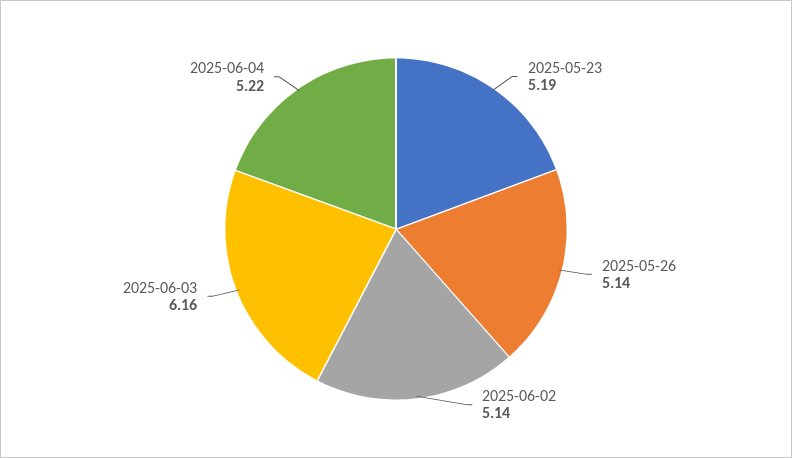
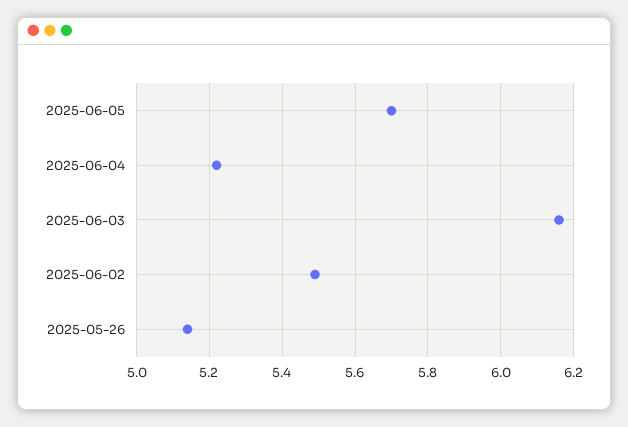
2025-05-23: 5.19 -> none
2025-06-02: 5.14 -> 5.5
2025-06-05: none -> 5.7

